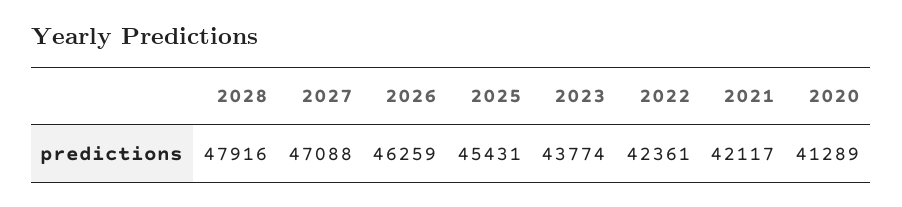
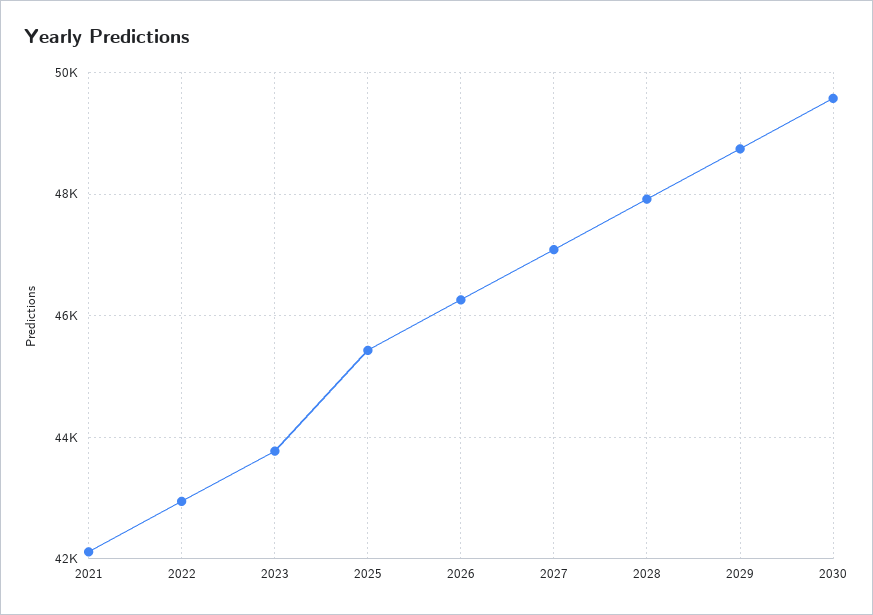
2022: 42361 -> 43000
2020: 41289 -> none
2029: none -> 48800
2030: none -> 49600

